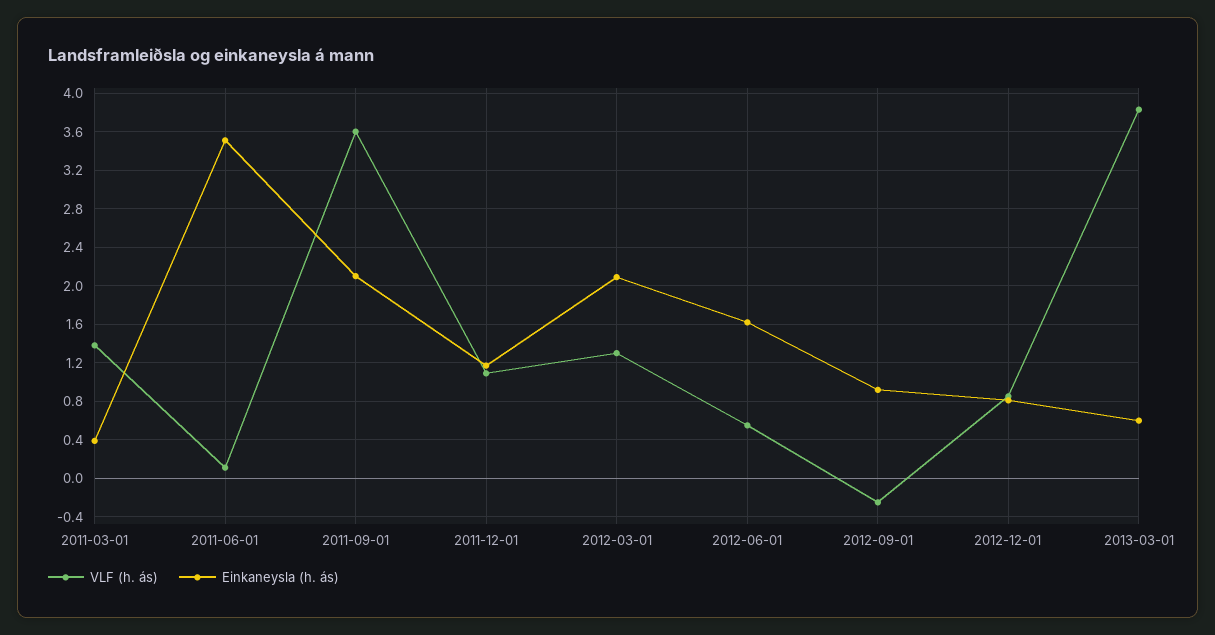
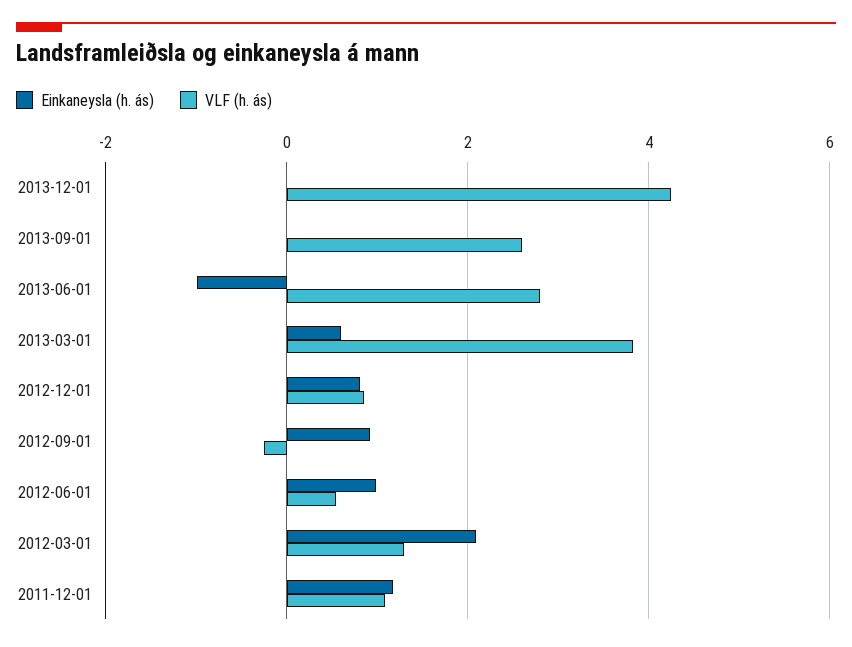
VLF (h. ás), 2011-03-01: 1.4 -> none
Einkaneysla (h. ás), 2011-03-01: 0.4 -> none
VLF (h. ás), 2011-06-01: 0.1 -> none
Einkaneysla (h. ás), 2011-06-01: 3.5 -> none
VLF (h. ás), 2011-09-01: 3.6 -> none
Einkaneysla (h. ás), 2011-09-01: 2.1 -> none
Einkaneysla (h. ás), 2012-06-01: 1.6 -> 1
Einkaneysla (h. ás), 2013-12-01: none -> 0
VLF (h. ás), 2013-12-01: none -> 4.2
Einkaneysla (h. ás), 2013-09-01: none -> 0
VLF (h. ás), 2013-09-01: none -> 2.6
Einkaneysla (h. ás), 2013-06-01: none -> -1
VLF (h. ás), 2013-06-01: none -> 2.8

